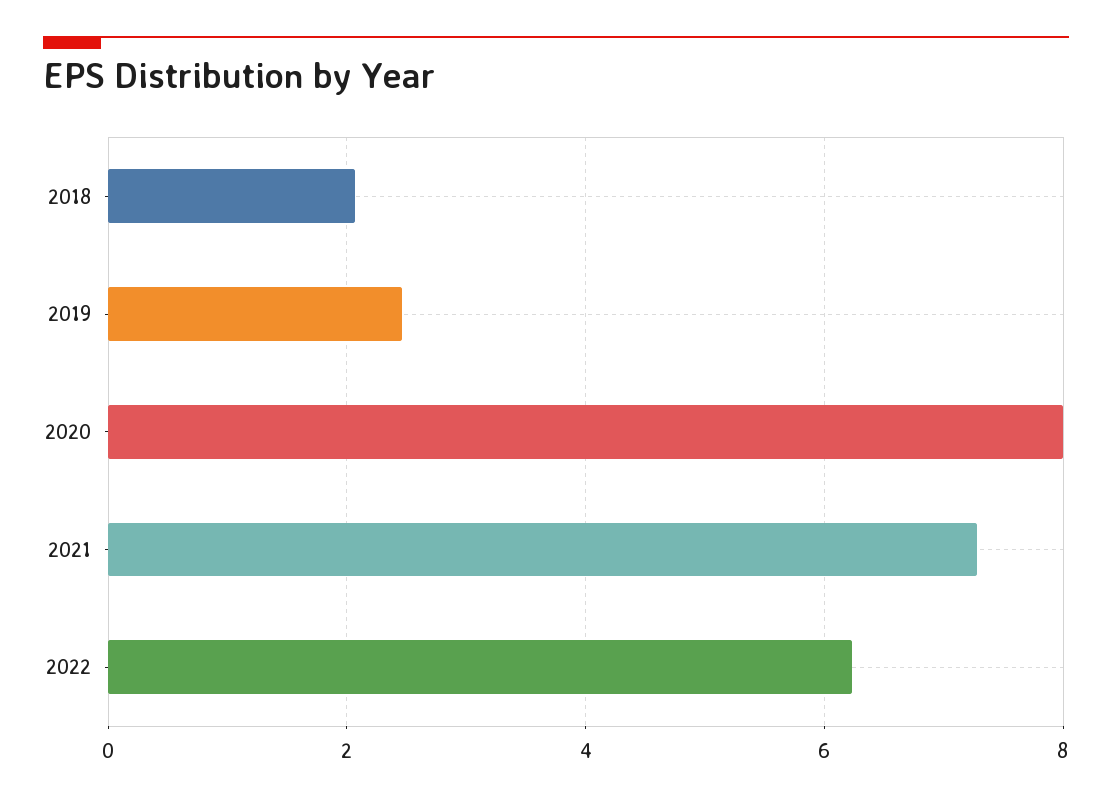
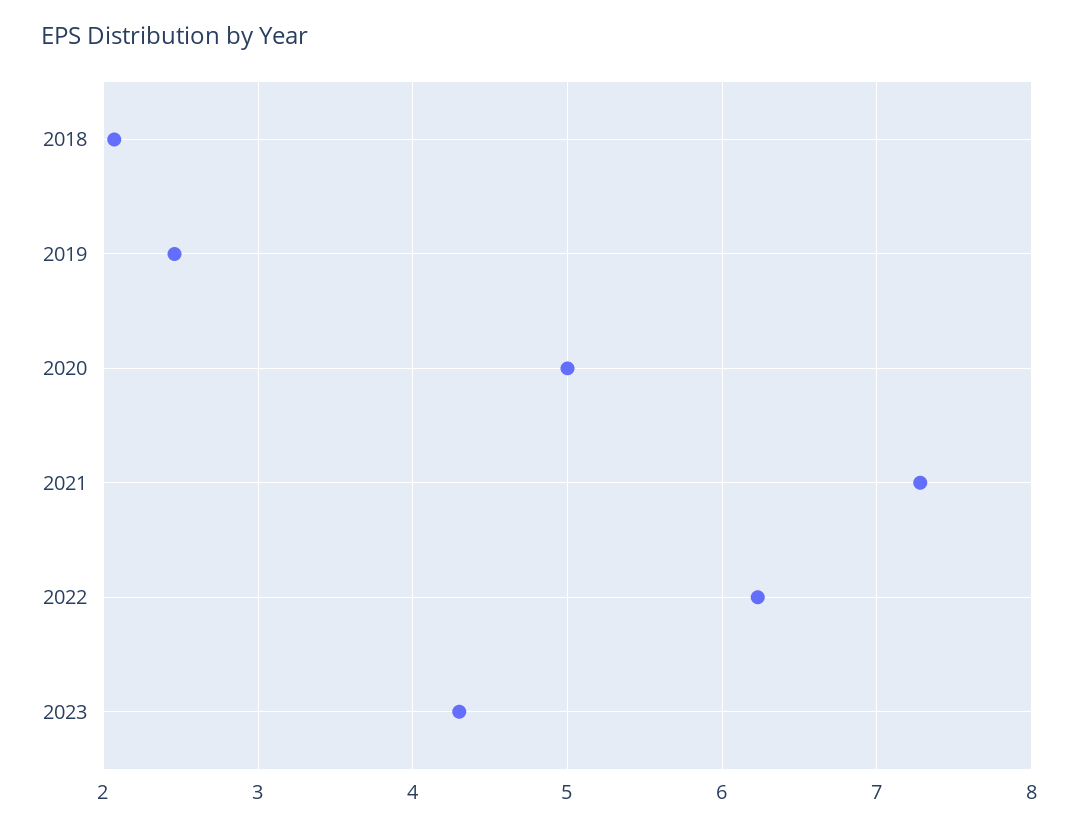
2020: 8 -> 5
2023: none -> 4.3

